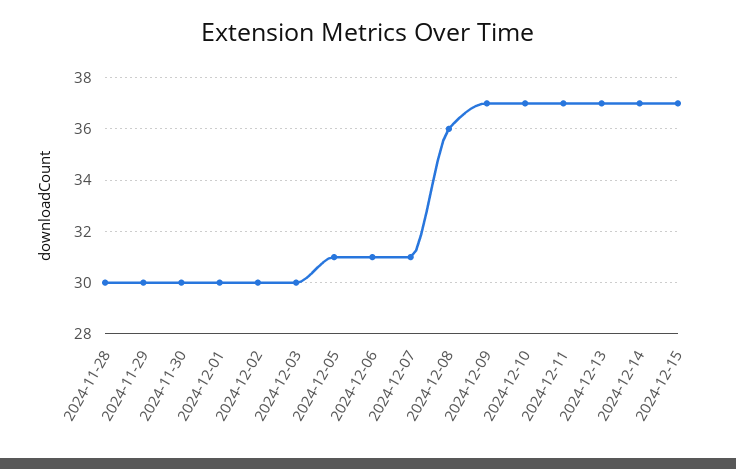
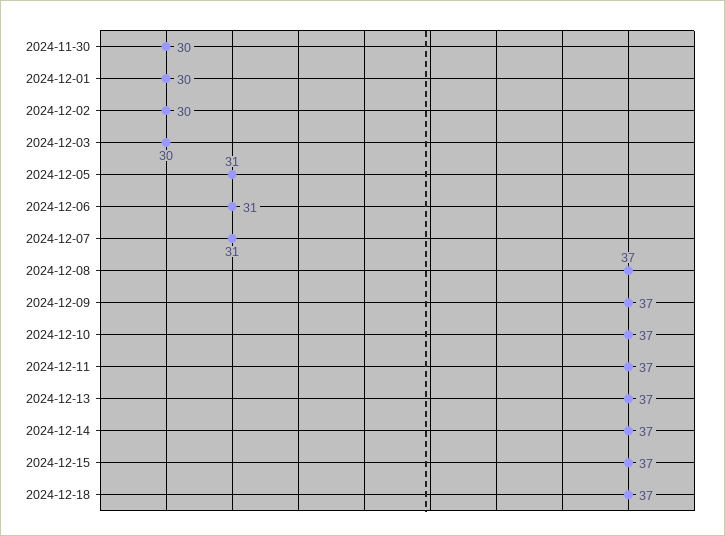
2024-11-28: 30 -> none
2024-11-29: 30 -> none
2024-12-08: 36 -> 37
2024-12-18: none -> 37

